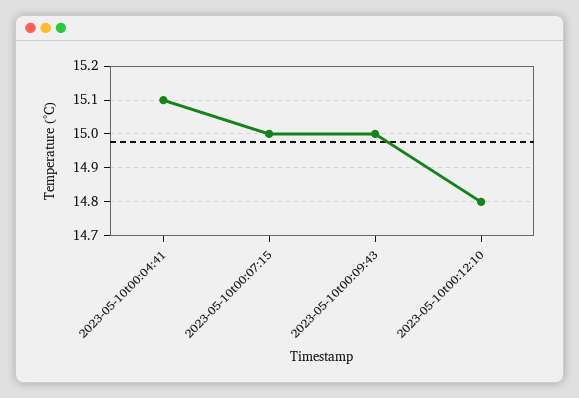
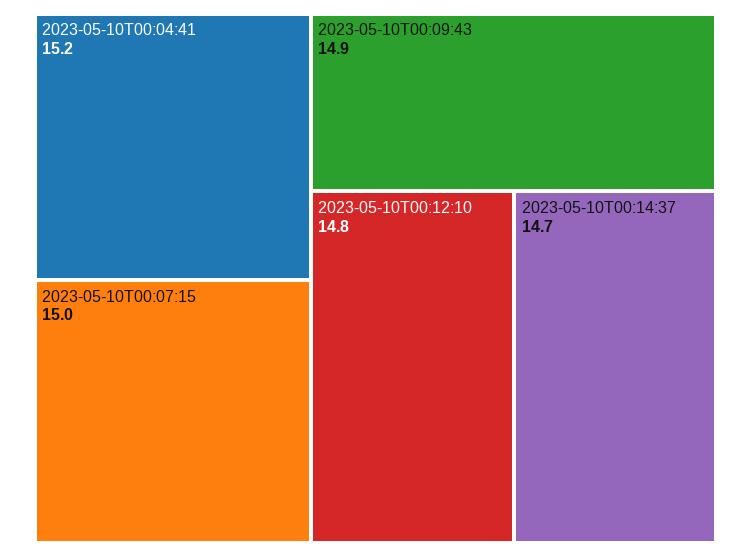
2023-05-10t00:04:41: 15.1 -> 15.2
2023-05-10t00:09:43: 15 -> 14.9
2023-05-10T00:14:37: none -> 14.7

